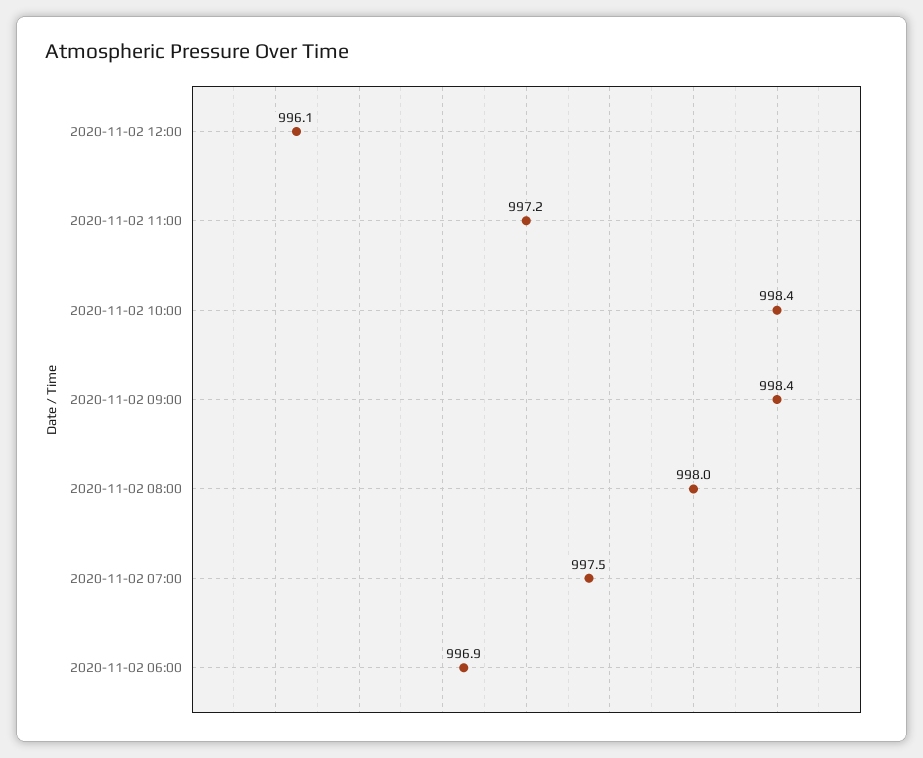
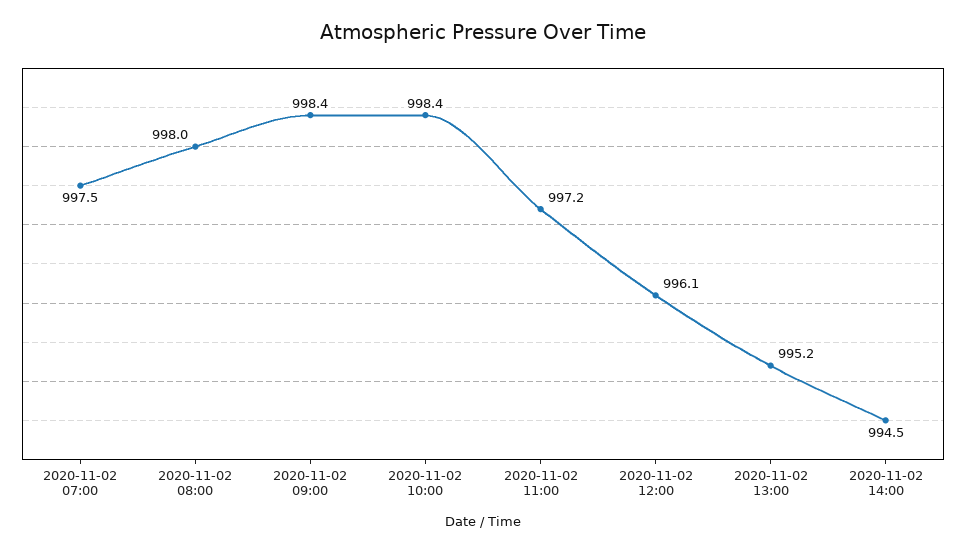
2020-11-02 06:00: 996.9 -> none
2020-11-02 13:00: none -> 995.2
2020-11-02 14:00: none -> 994.5

